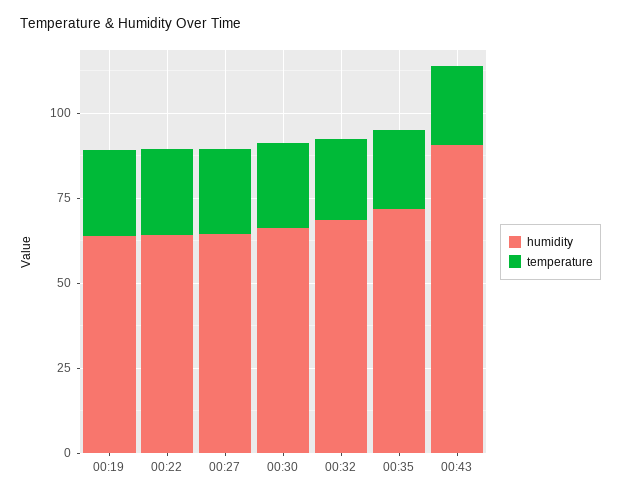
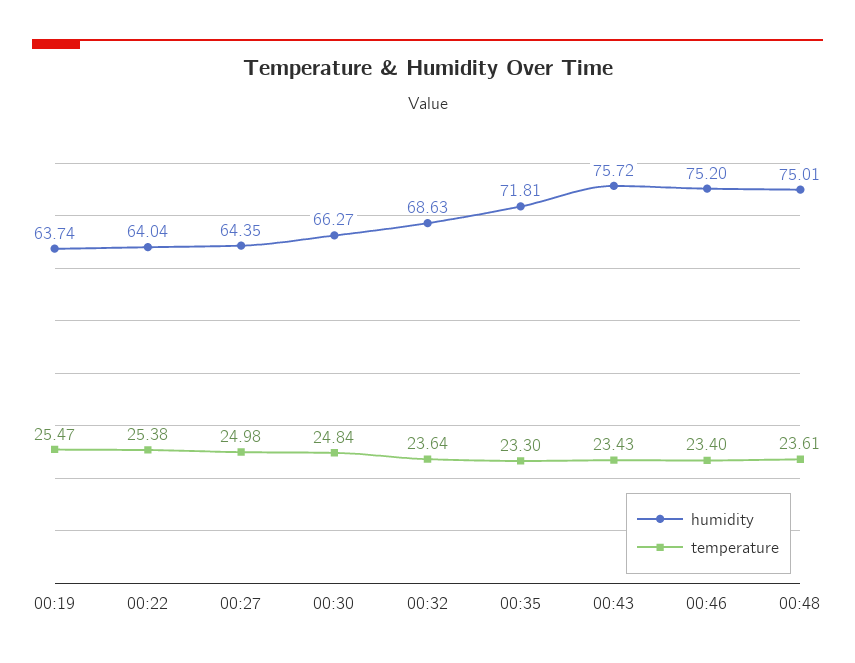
humidity, 00:43: 90 -> 75.72
humidity, 00:46: none -> 75.2
temperature, 00:46: none -> 23.4
humidity, 00:48: none -> 75.01
temperature, 00:48: none -> 23.61

